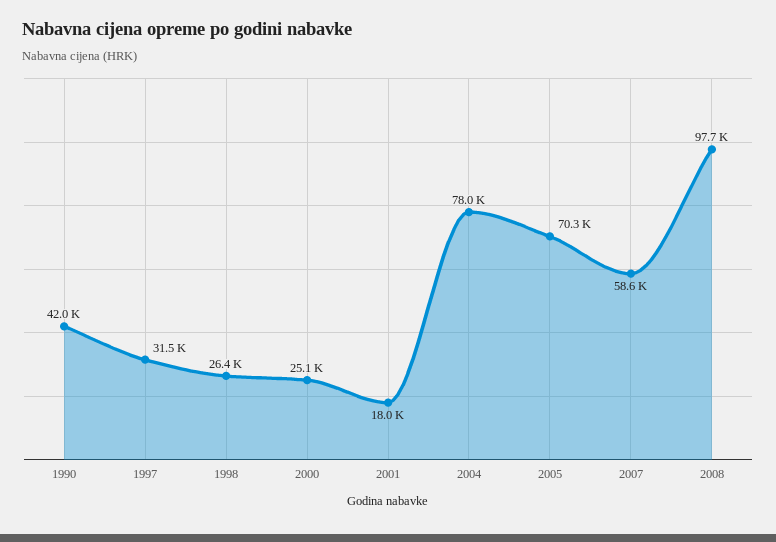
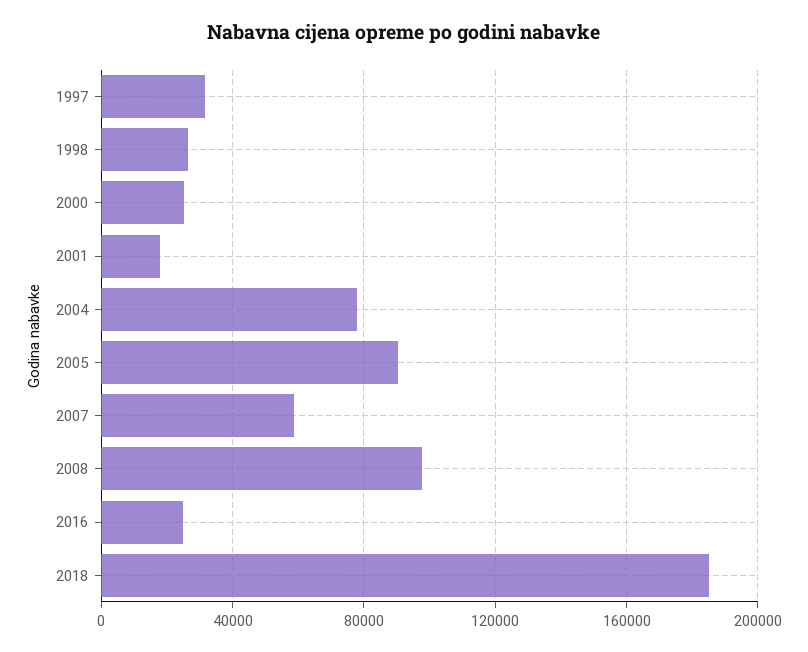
1990: 42000 -> none
2005: 70300 -> 90000
2016: none -> 25000
2018: none -> 185000

